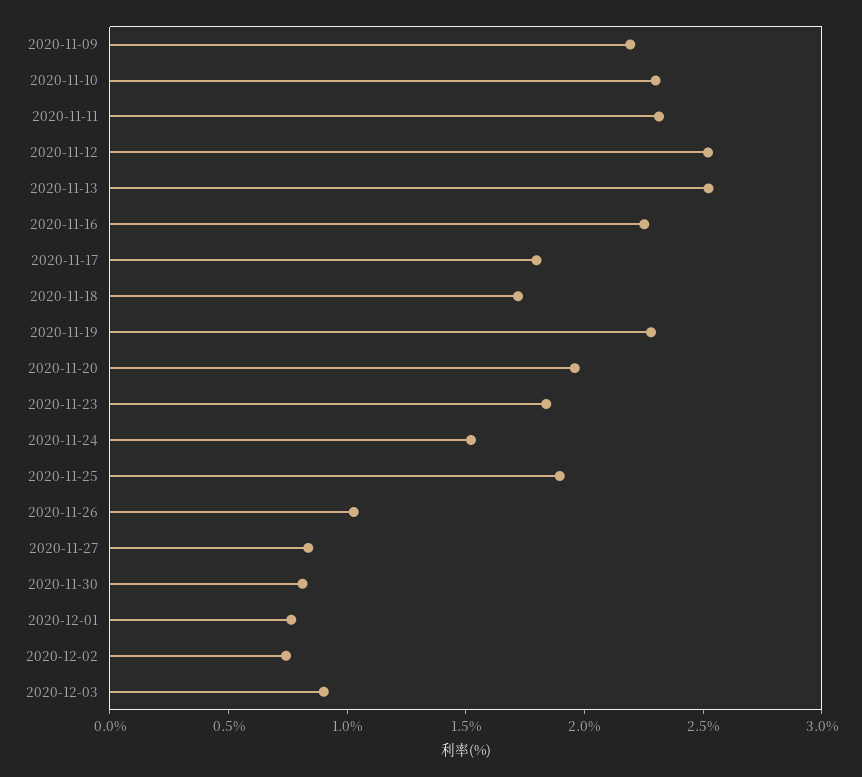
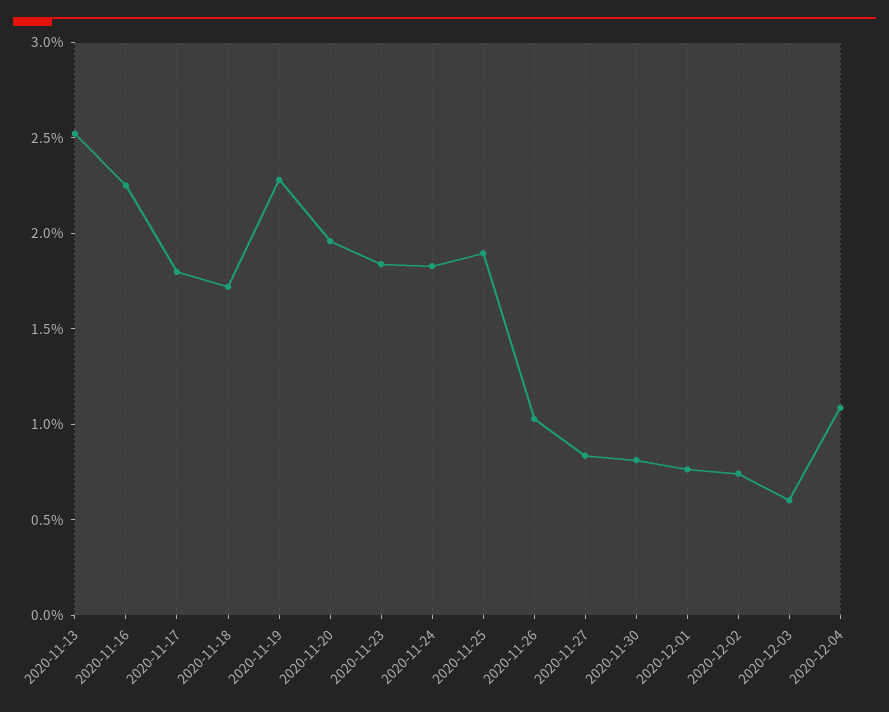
2020-11-09: 2.2 -> none
2020-11-10: 2.3 -> none
2020-11-11: 2.3 -> none
2020-11-12: 2.5 -> none
2020-11-24: 1.5 -> 1.8
2020-12-03: 0.9 -> 0.6
2020-12-04: none -> 1.1

